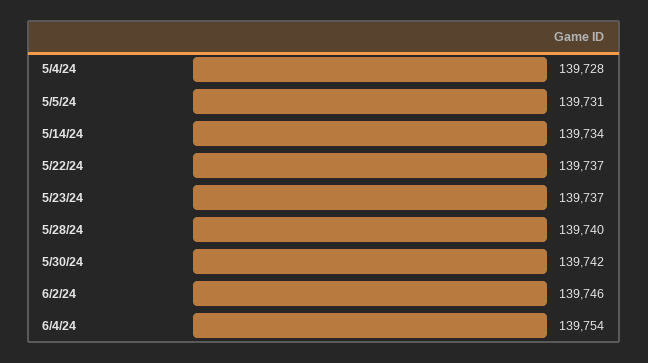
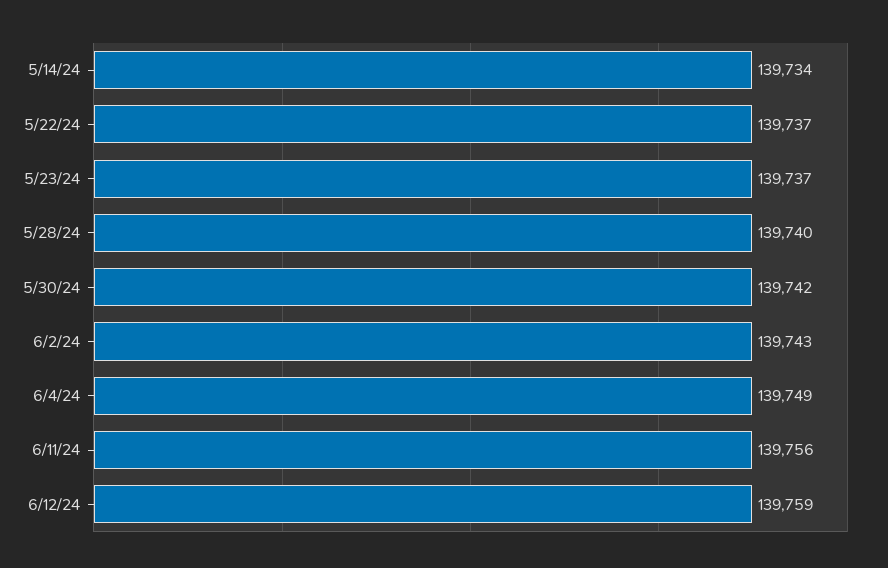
5/4/24: 139728 -> none
5/5/24: 139731 -> none
6/2/24: 139746 -> 139743
6/4/24: 139754 -> 139749
6/11/24: none -> 139756
6/12/24: none -> 139759

